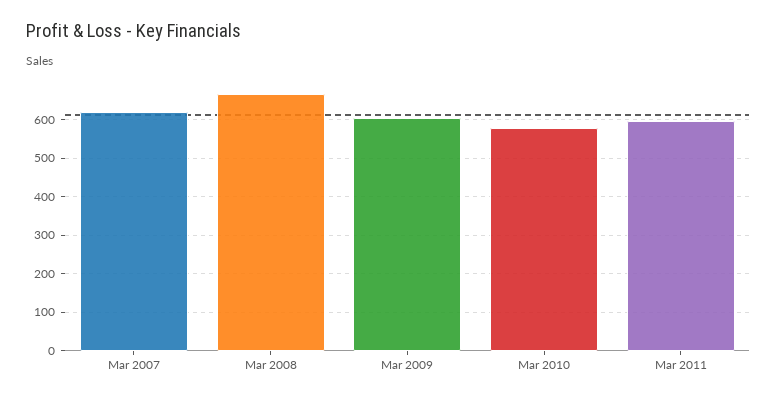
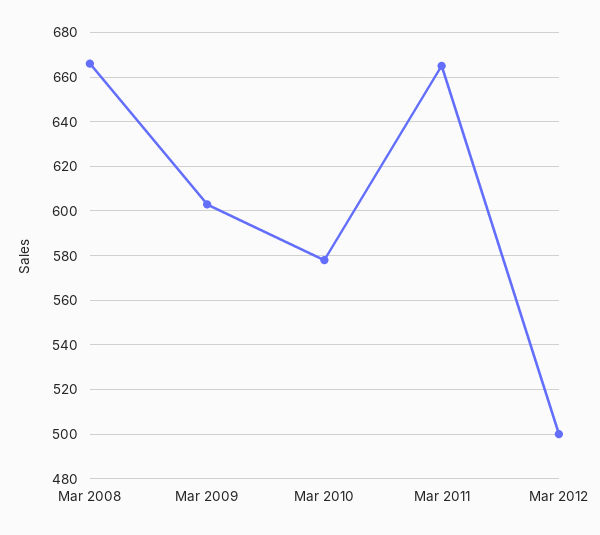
Mar 2007: 620 -> none
Mar 2011: 600 -> 665
Mar 2012: none -> 500

